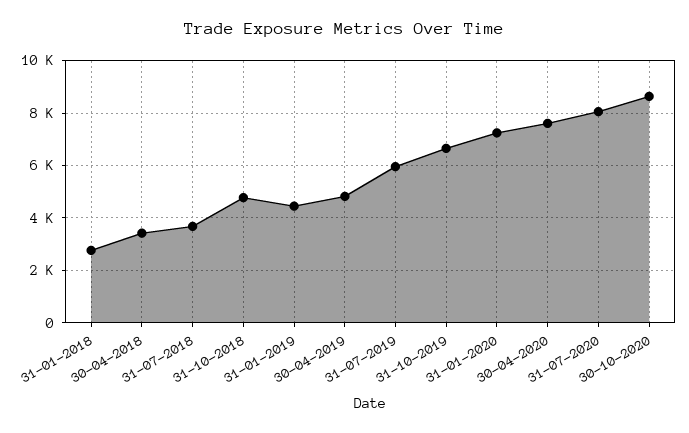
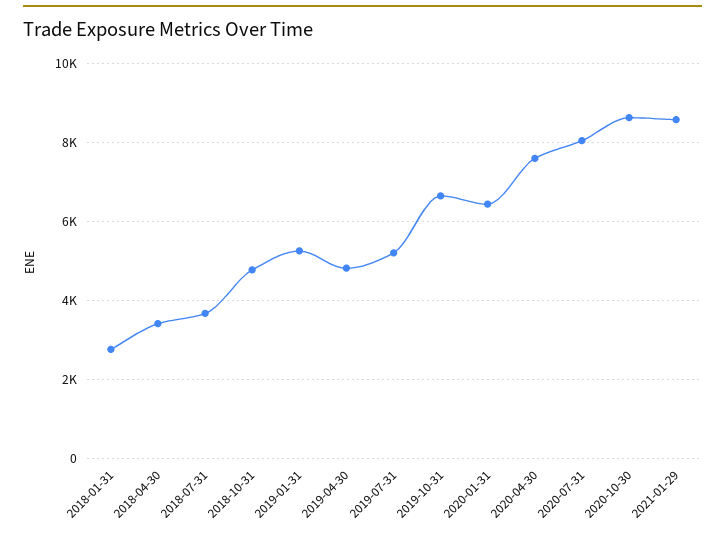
31-01-2019: 4500 -> 5200
31-07-2019: 6000 -> 5200
31-01-2020: 7250 -> 6400
2021-01-29: none -> 8600

